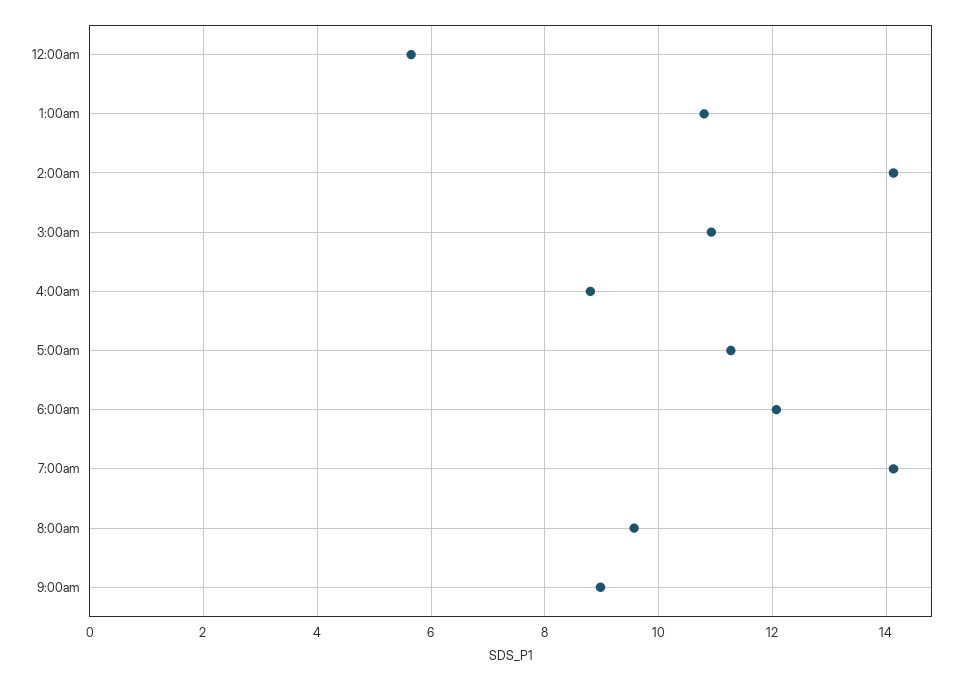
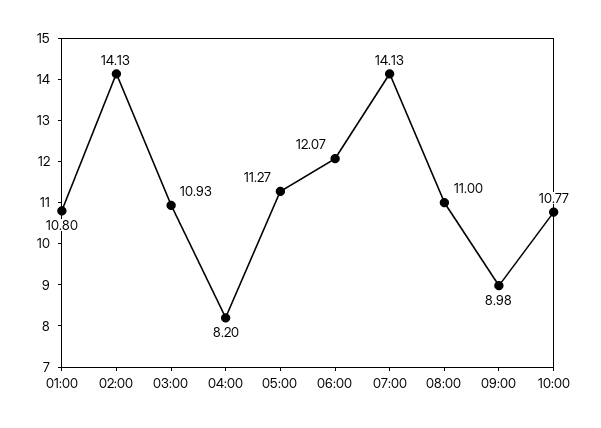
12:00am: 5.6 -> none
4:00am: 8.8 -> 8.2
8:00am: 9.6 -> 11
10:00: none -> 10.77

